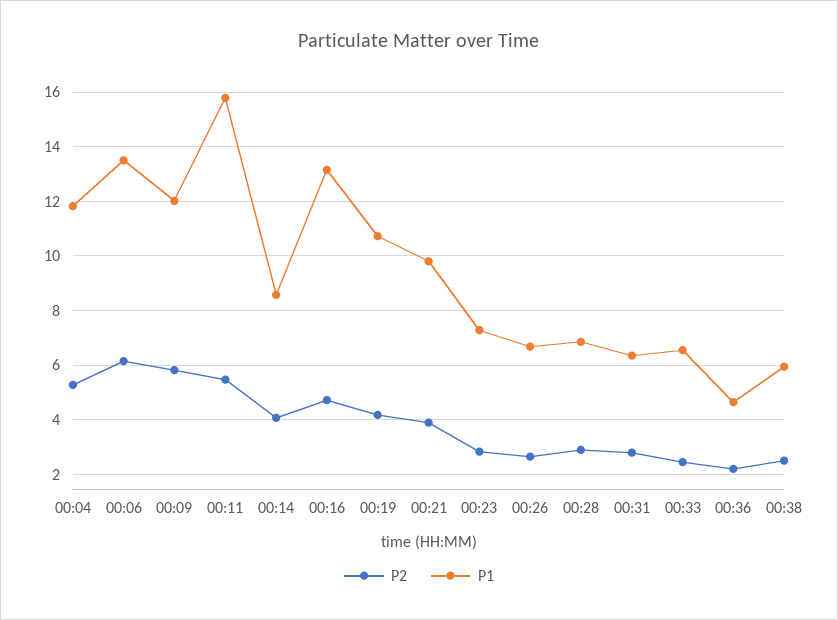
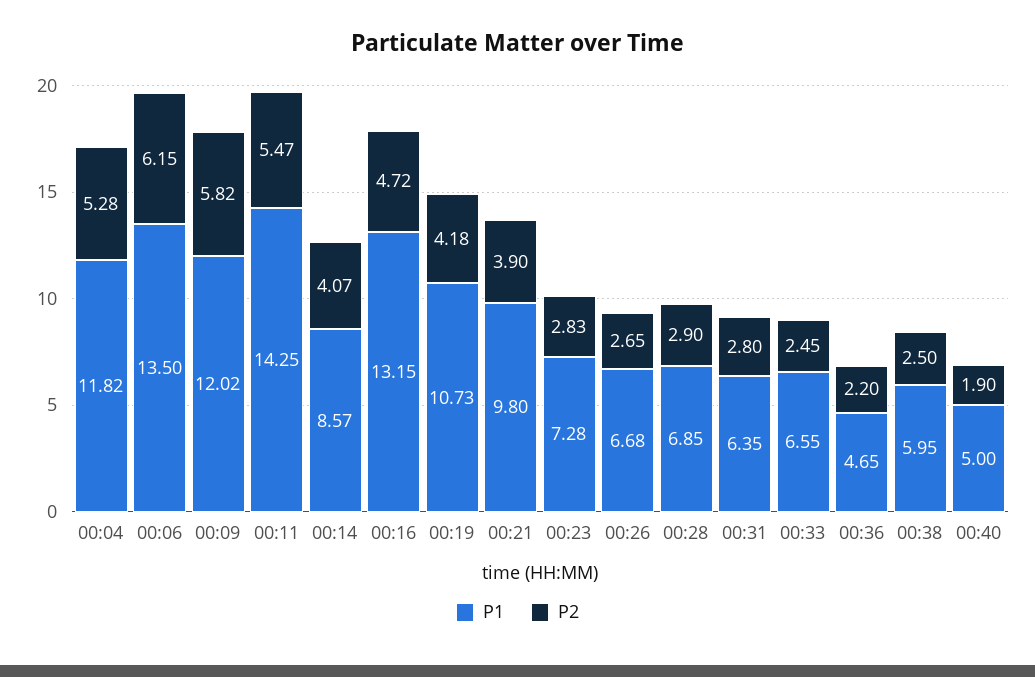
P1, 00:11: 15.75 -> 14.25
P1, 00:40: none -> 5
P2, 00:40: none -> 1.9

